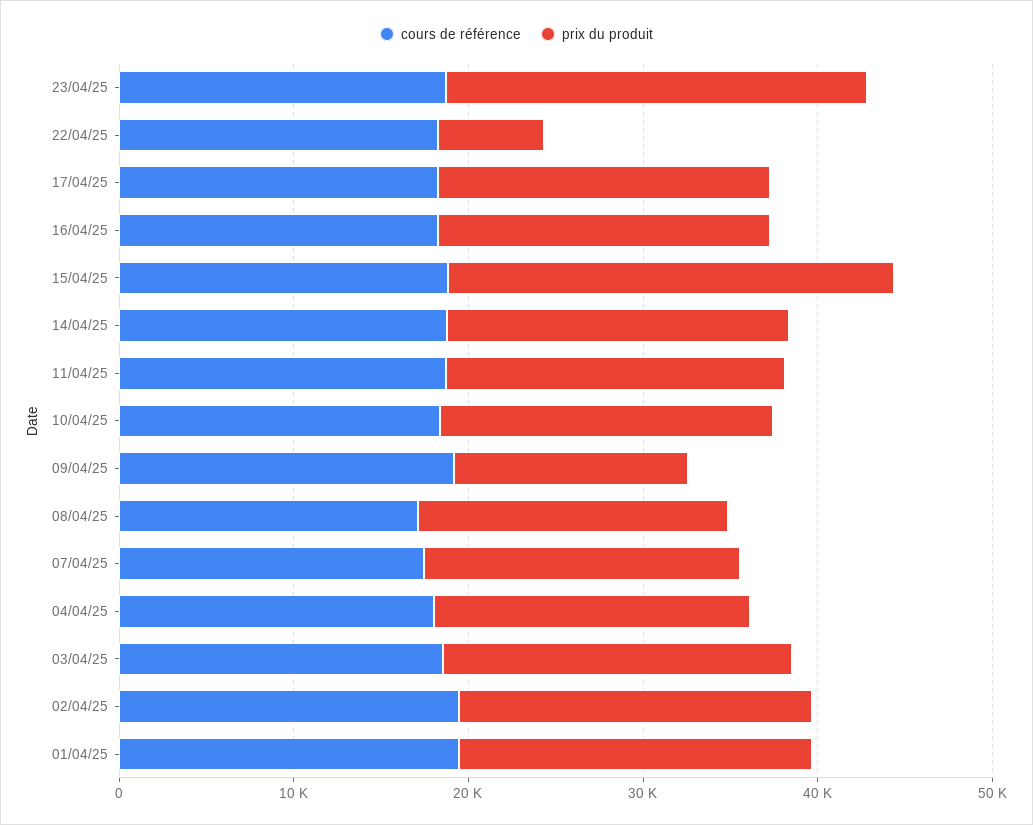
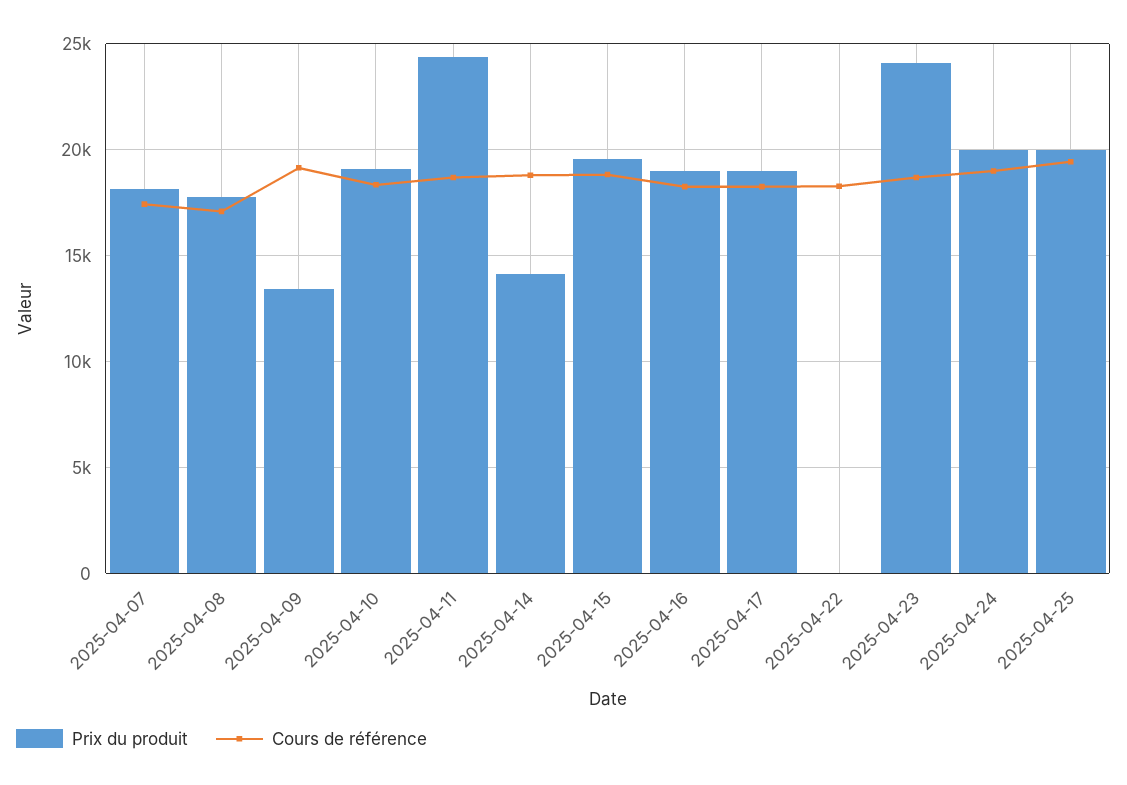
prix du produit, 22/04/25: 6000 -> 0
prix du produit, 15/04/25: 26000 -> 19500
prix du produit, 14/04/25: 20000 -> 14000
prix du produit, 11/04/25: 20000 -> 24500
cours de référence, 04/04/25: 18000 -> none
prix du produit, 04/04/25: 18000 -> none
cours de référence, 03/04/25: 18000 -> none
prix du produit, 03/04/25: 20000 -> none
cours de référence, 02/04/25: 20000 -> none
prix du produit, 02/04/25: 20000 -> none
cours de référence, 01/04/25: 20000 -> none
prix du produit, 01/04/25: 20000 -> none
prix du produit, 2025-04-24: none -> 20000
cours de référence, 2025-04-24: none -> 19000
prix du produit, 2025-04-25: none -> 20000
cours de référence, 2025-04-25: none -> 19500

